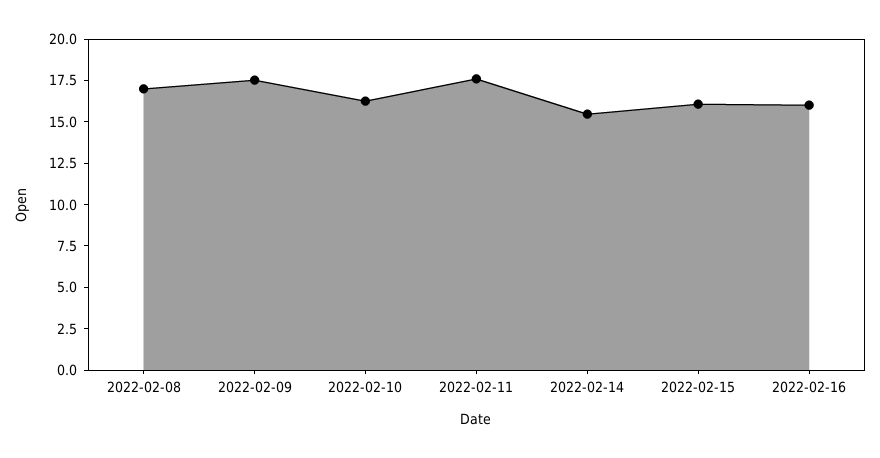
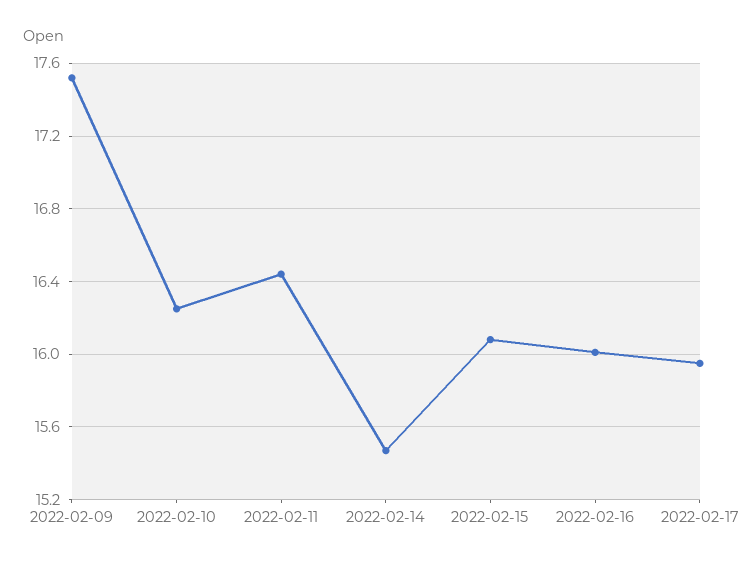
2022-02-08: 17 -> none
2022-02-11: 17.5 -> 16.45
2022-02-17: none -> 15.95

